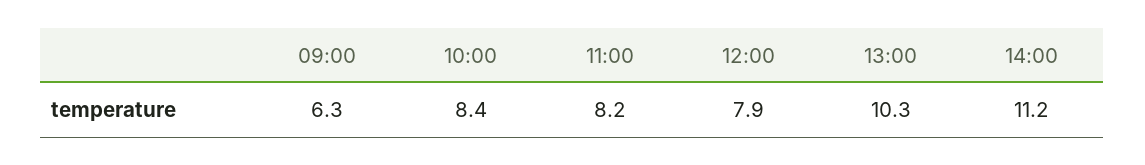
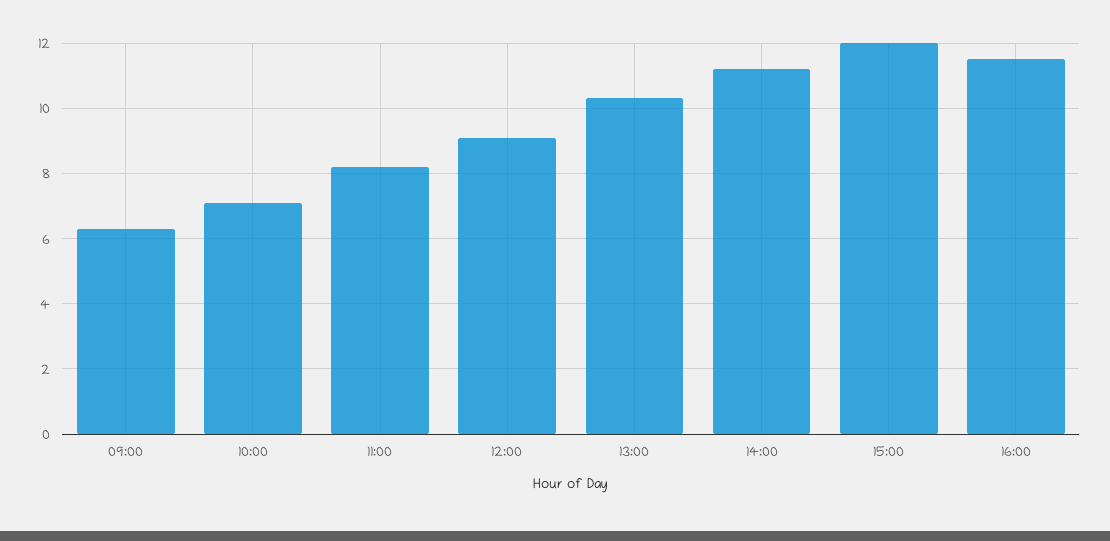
10:00: 8.4 -> 7
12:00: 7.9 -> 9
15:00: none -> 12
16:00: none -> 11.5

